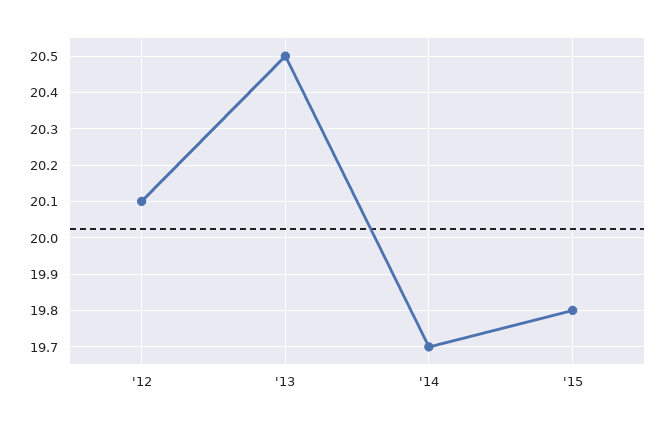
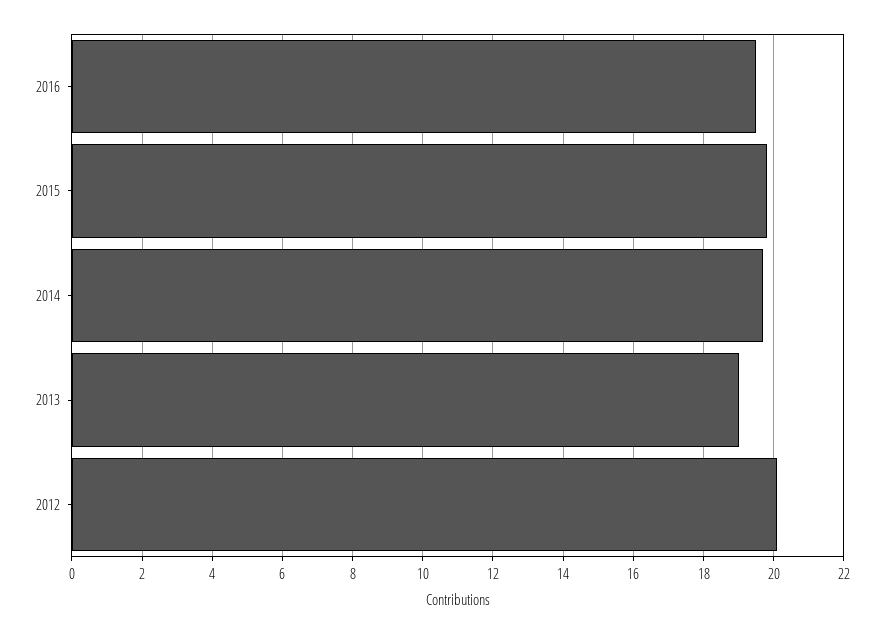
'13: 20.5 -> 19
2016: none -> 19.5

